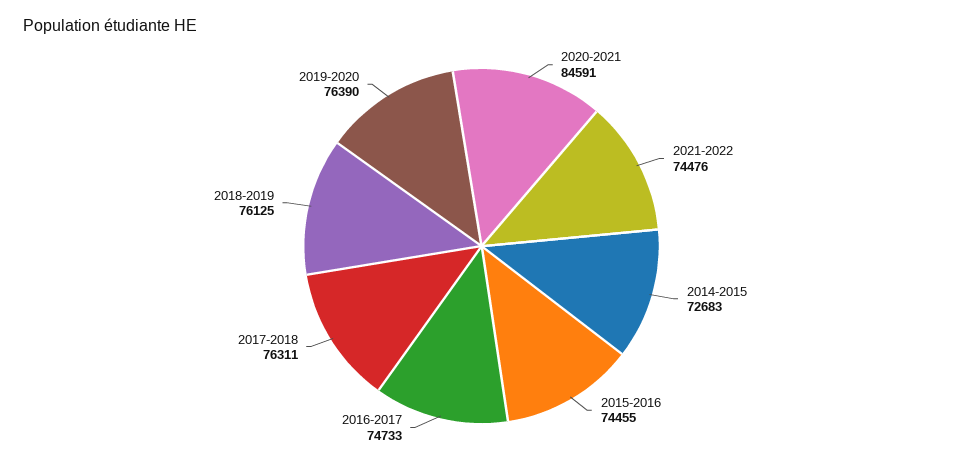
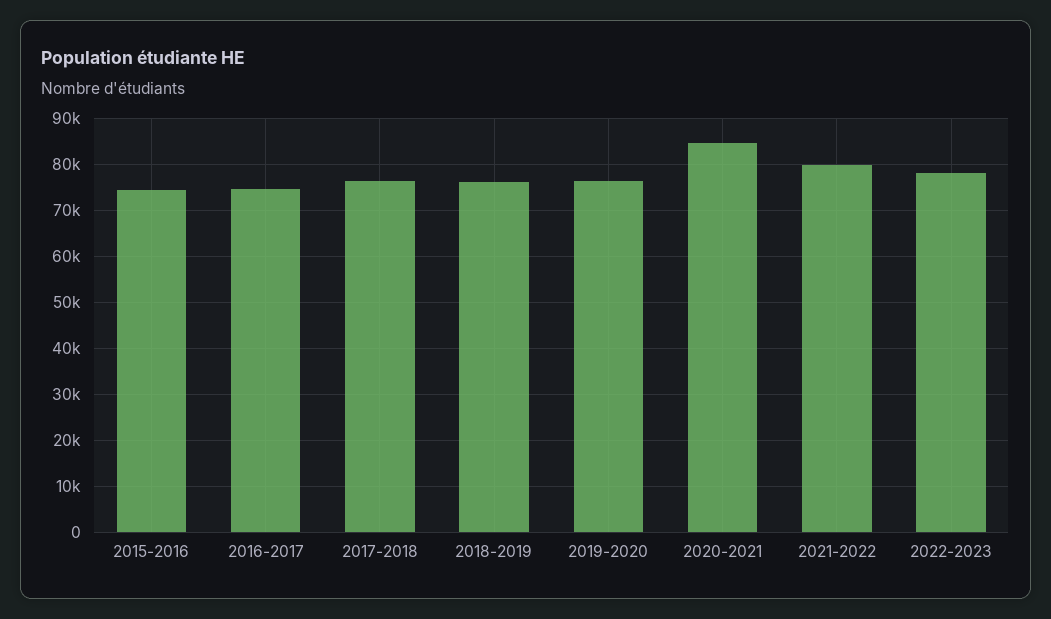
2021-2022: 74476 -> 80000
2014-2015: 72683 -> none
2022-2023: none -> 78000

